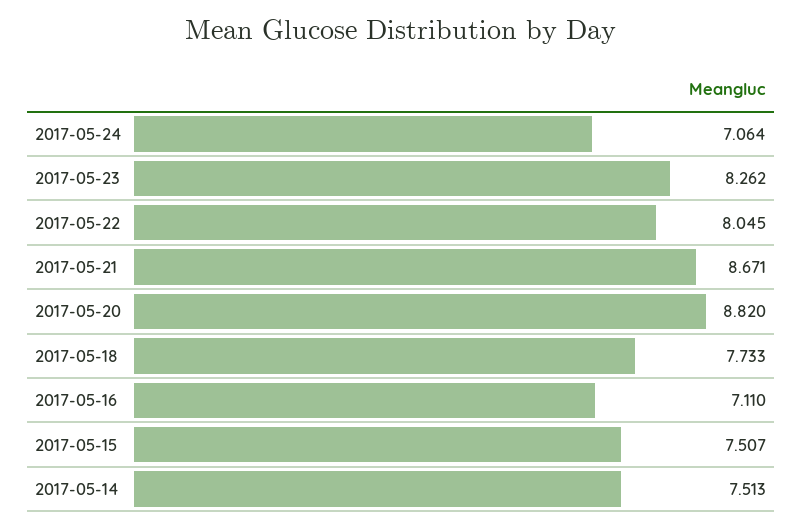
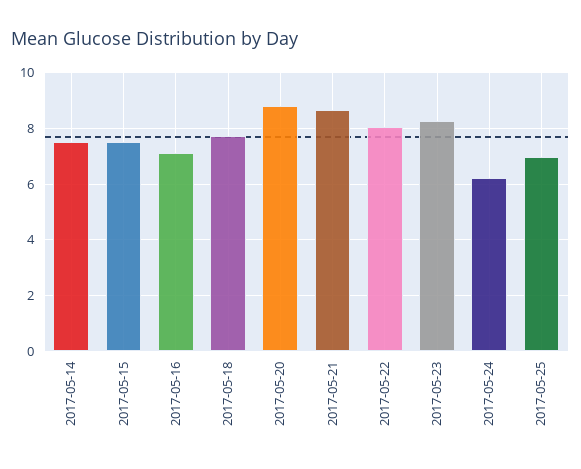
2017-05-24: 7.064 -> 6.25
2017-05-25: none -> 7

